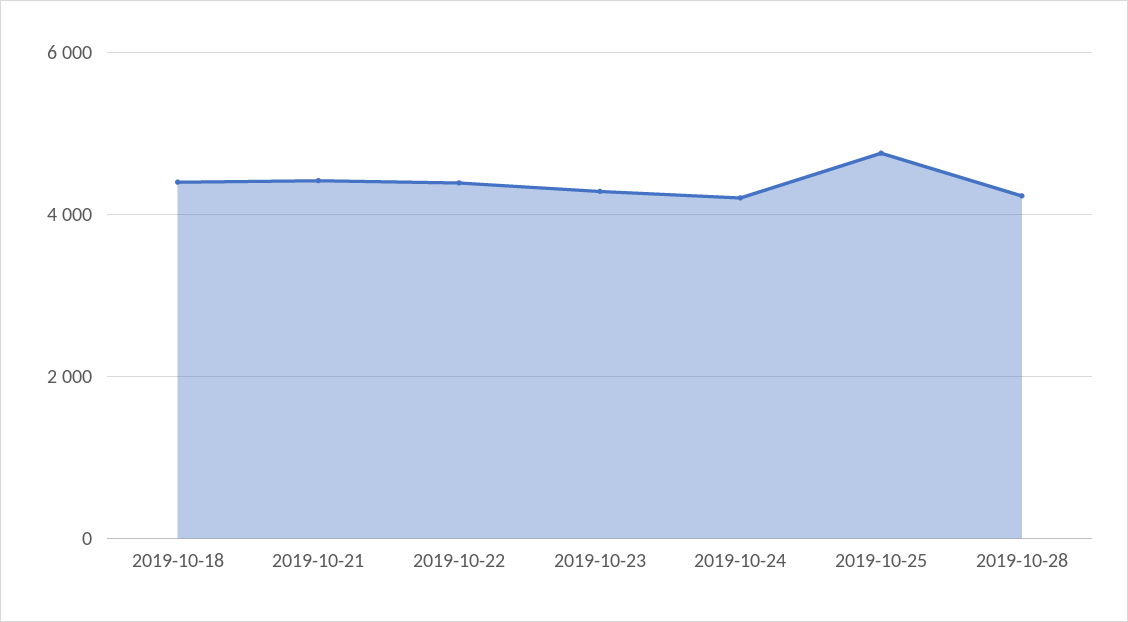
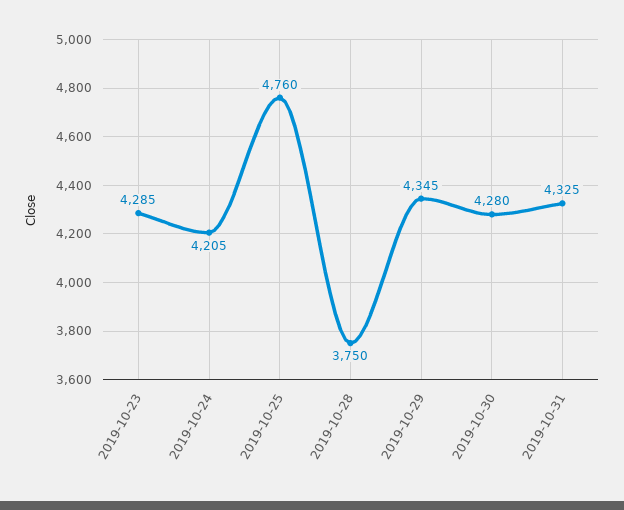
2019-10-18: 4400 -> none
2019-10-21: 4400 -> none
2019-10-22: 4400 -> none
2019-10-28: 4200 -> 3750
2019-10-29: none -> 4345
2019-10-30: none -> 4280
2019-10-31: none -> 4325

